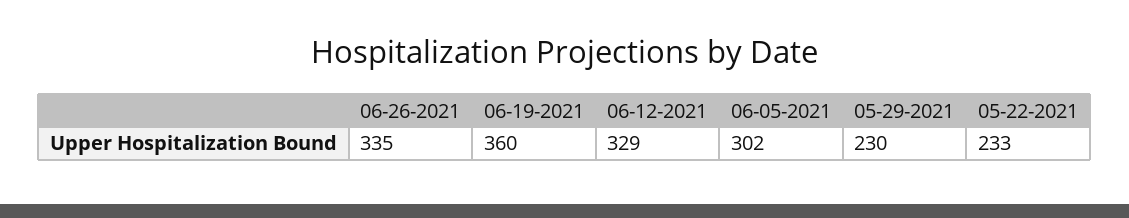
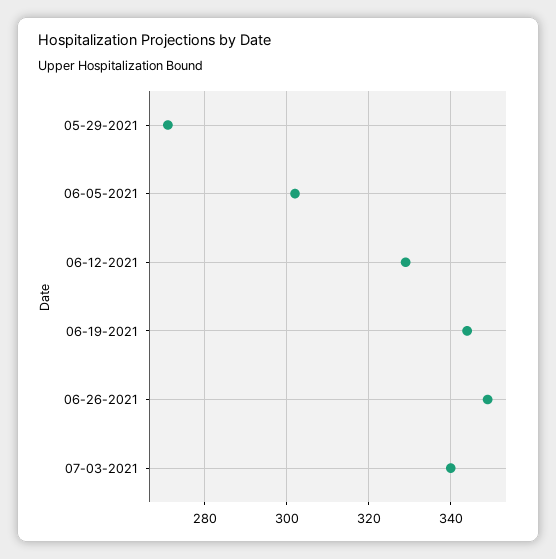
06-26-2021: 335 -> 350
06-19-2021: 360 -> 345
05-29-2021: 230 -> 270
05-22-2021: 233 -> none
07-03-2021: none -> 340

